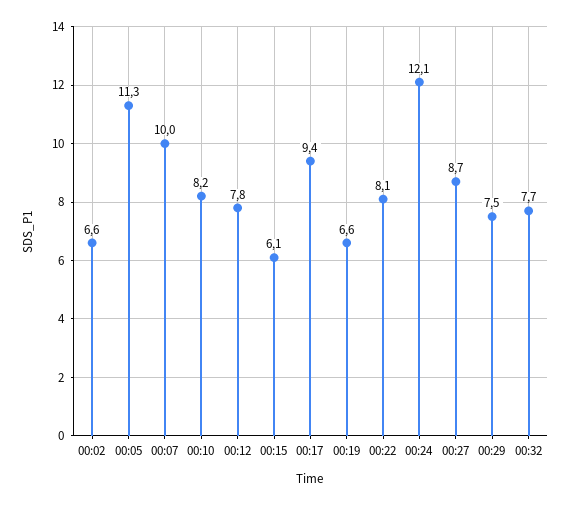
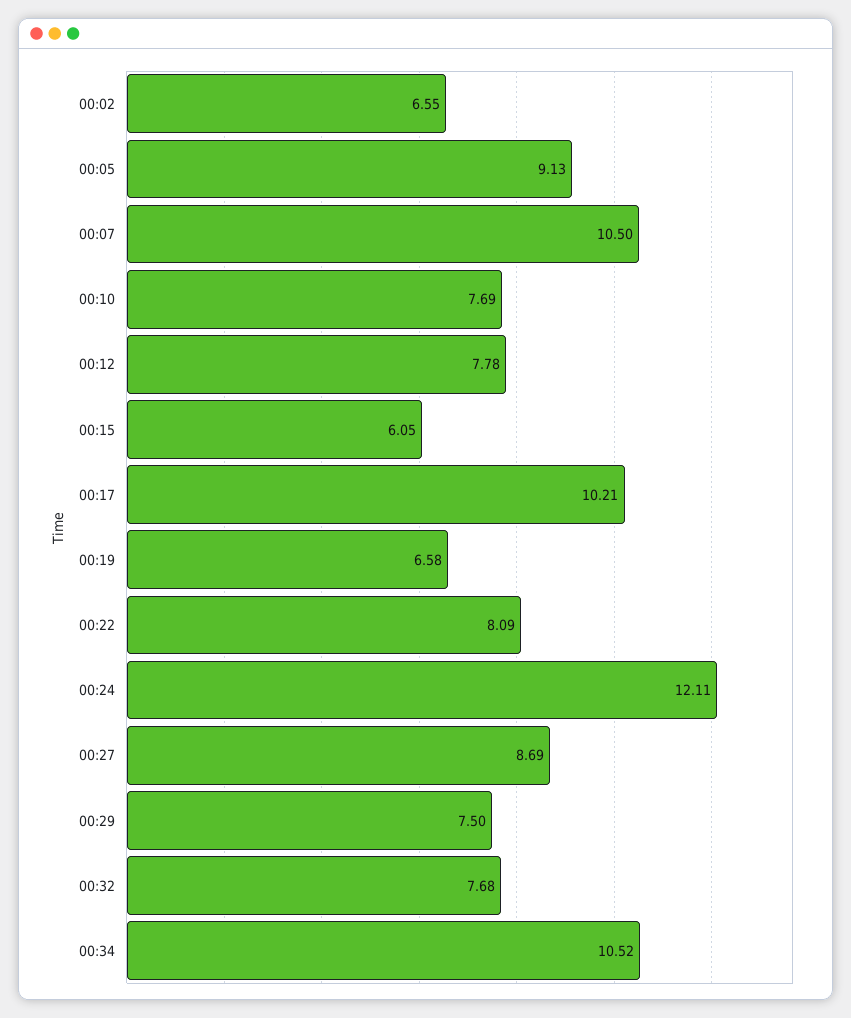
00:05: 11.3 -> 9.13
00:07: 10 -> 10.5
00:10: 8.2 -> 7.69
00:17: 9.4 -> 10.21
00:34: none -> 10.52

